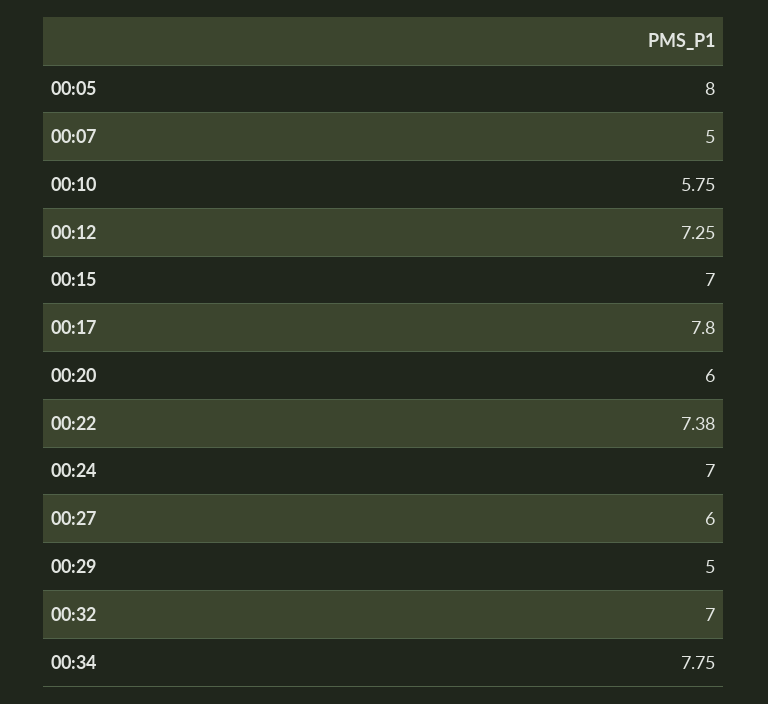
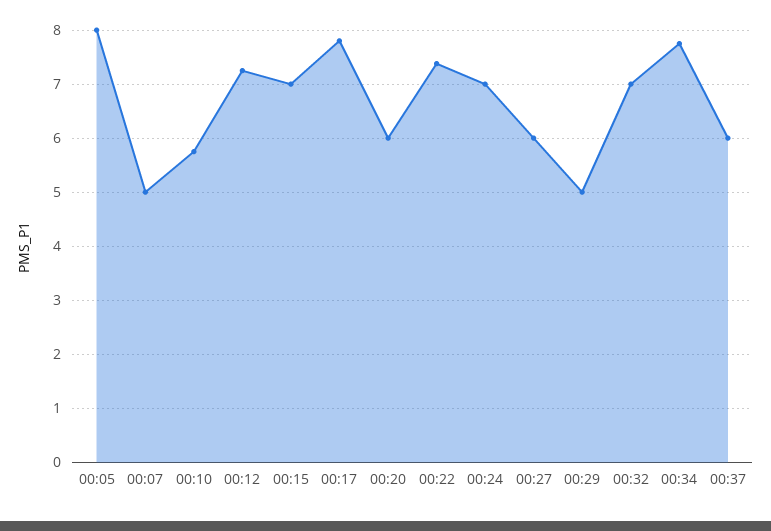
00:37: none -> 6

